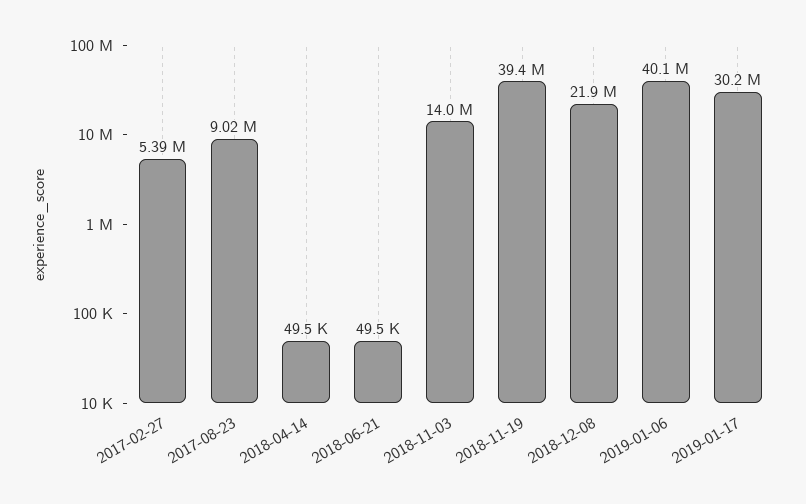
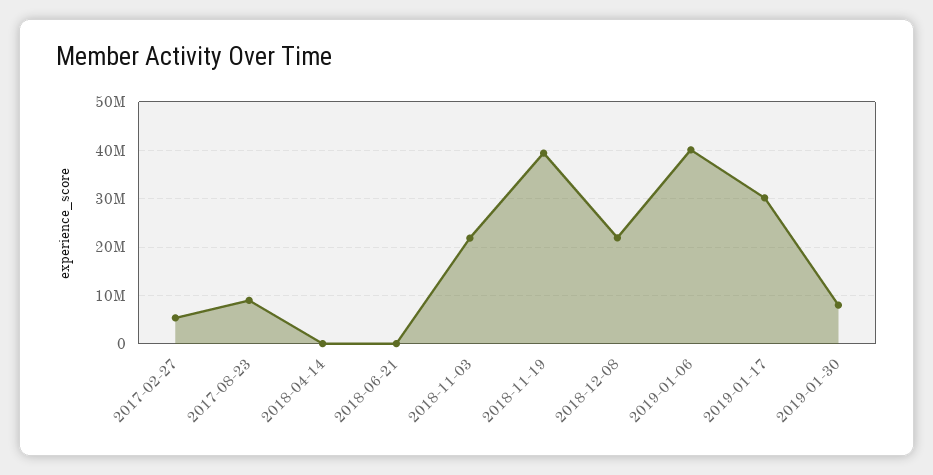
2018-11-03: 14000000 -> 22000000
2019-01-30: none -> 8000000

